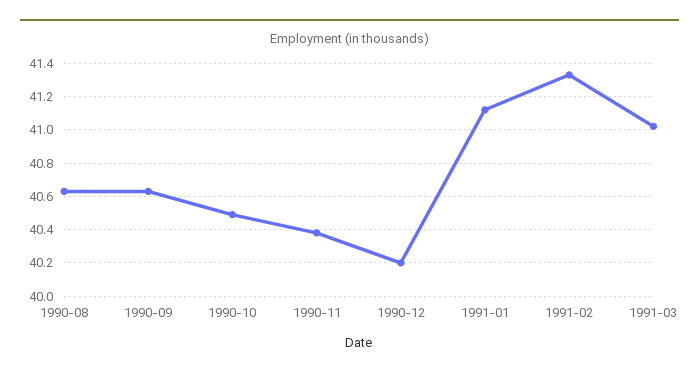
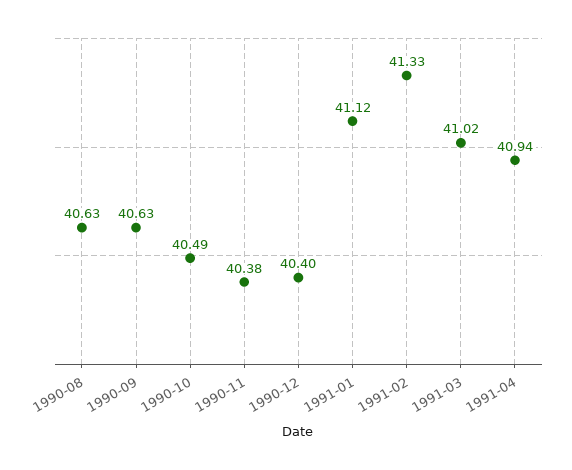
1990-12: 40.2 -> 40.4
1991-04: none -> 40.94

